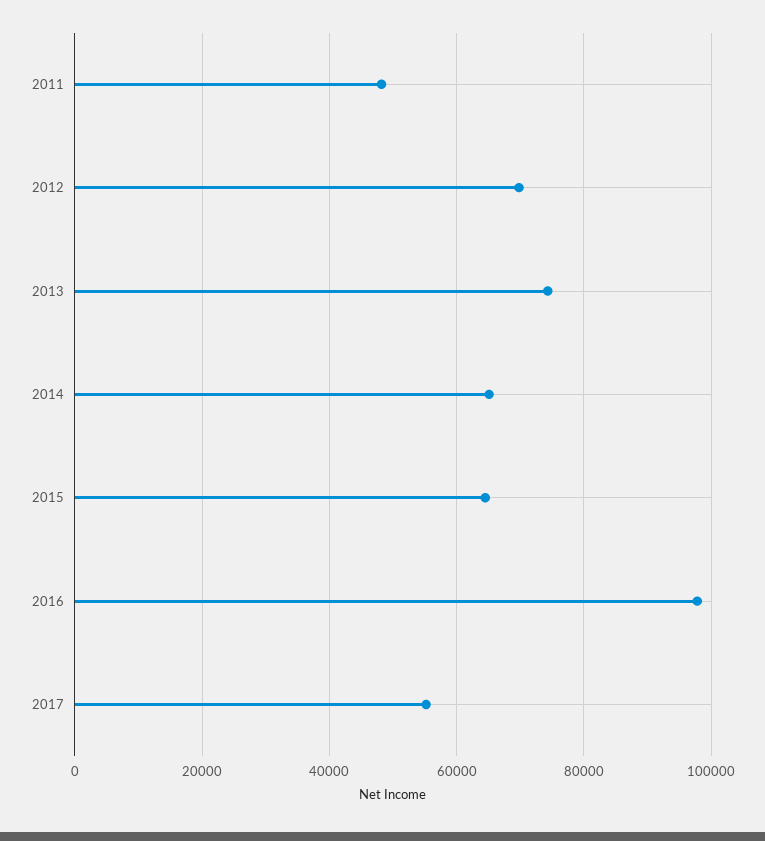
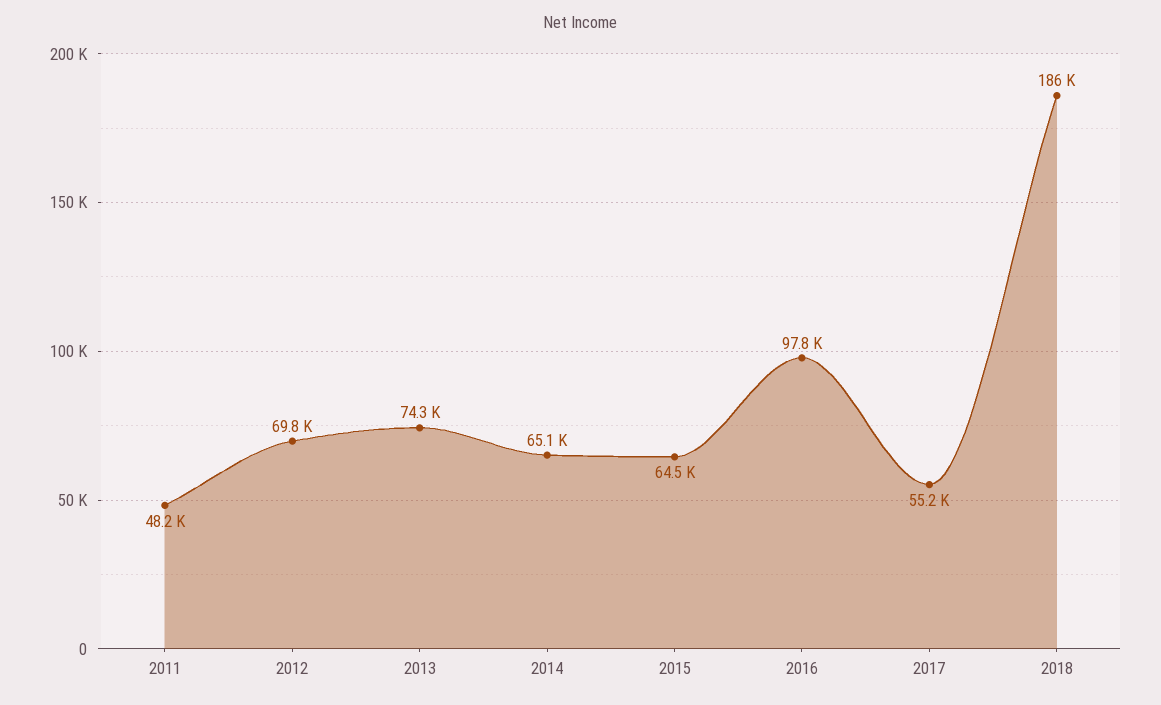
2018: none -> 186000

